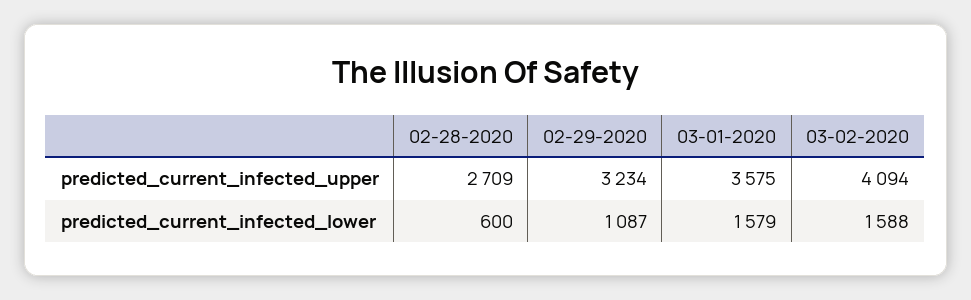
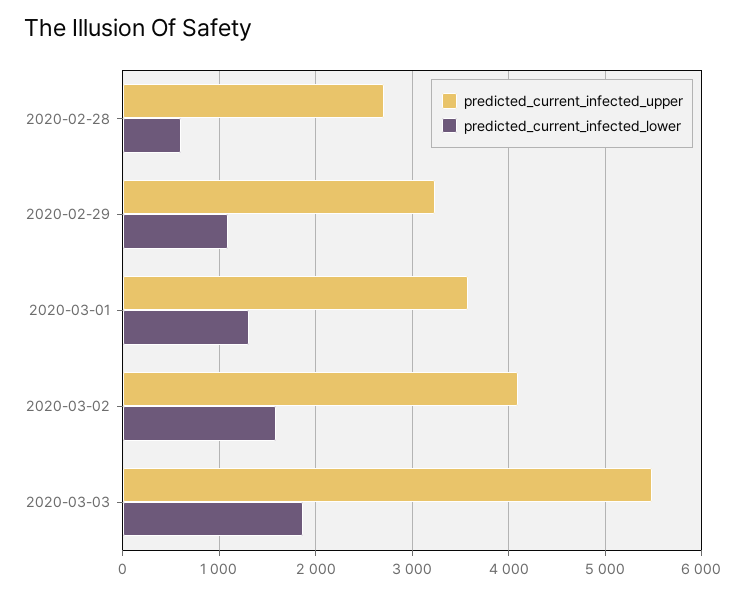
predicted_current_infected_lower, 03-01-2020: 1579 -> 1300
predicted_current_infected_upper, 2020-03-03: none -> 5500
predicted_current_infected_lower, 2020-03-03: none -> 1900

